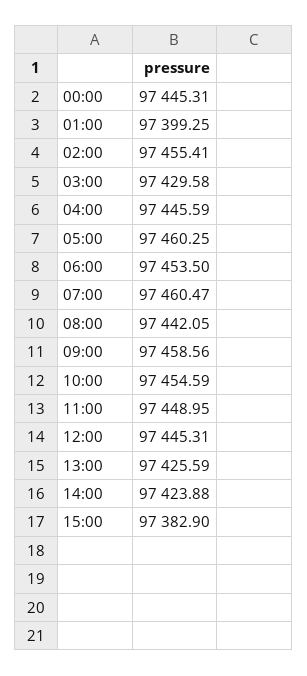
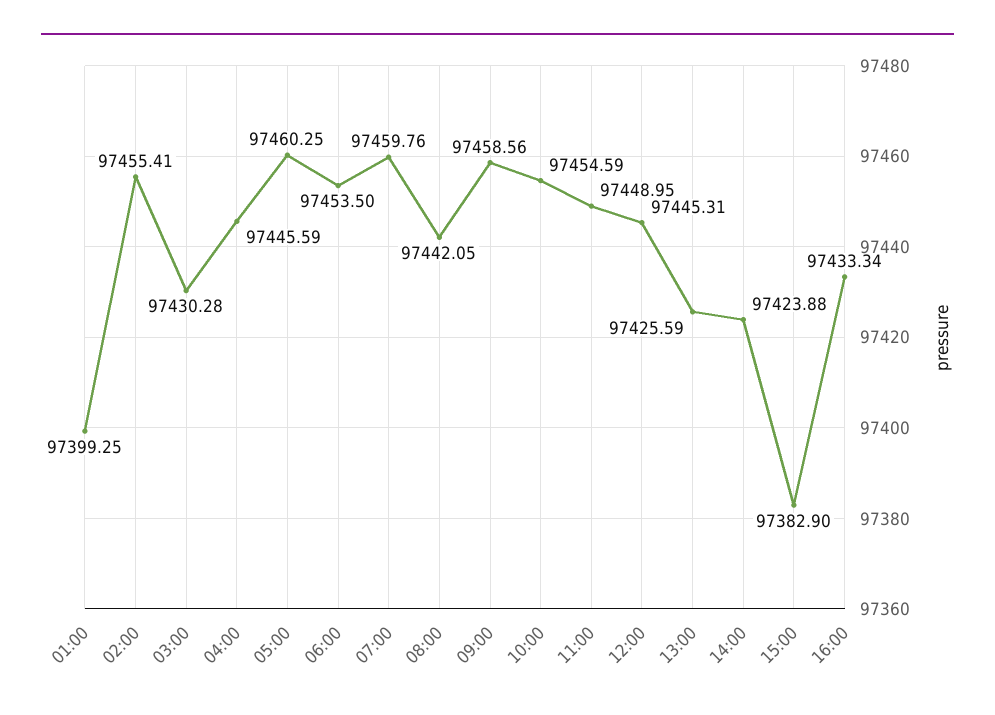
00:00: 97445.31 -> none
03:00: 97429.58 -> 97430.28
07:00: 97460.47 -> 97459.76
16:00: none -> 97433.34

